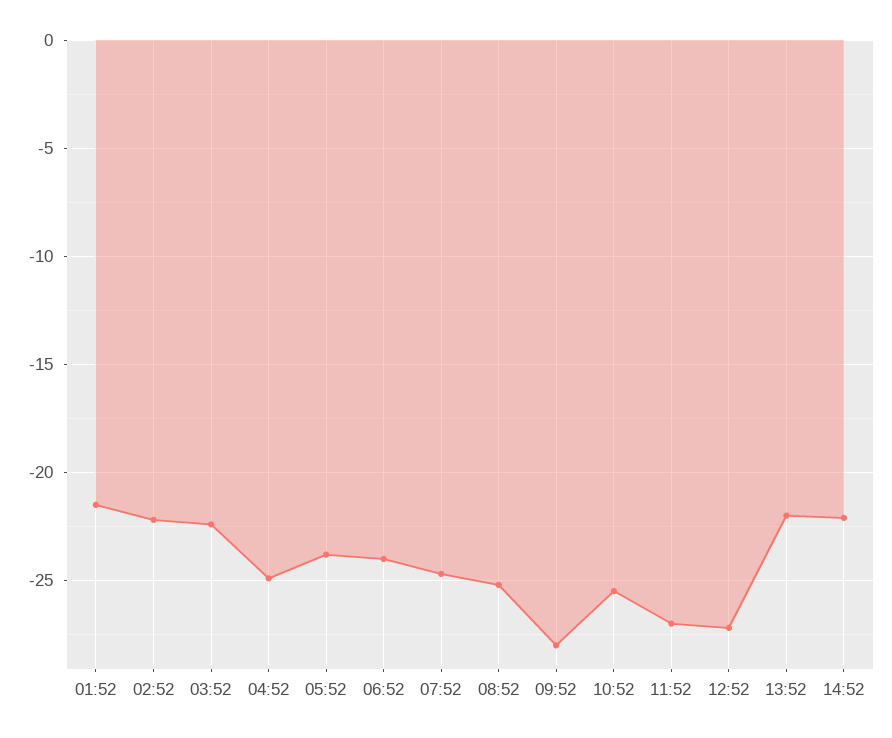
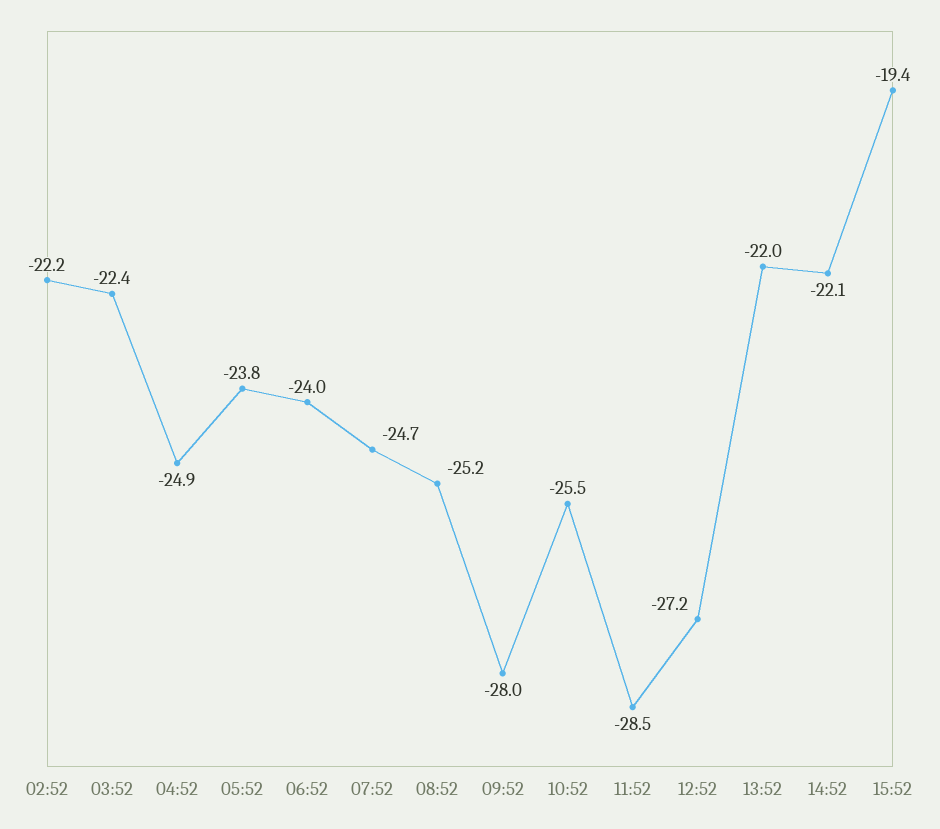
01:52: -21.5 -> none
11:52: -27 -> -28.5
15:52: none -> -19.4

